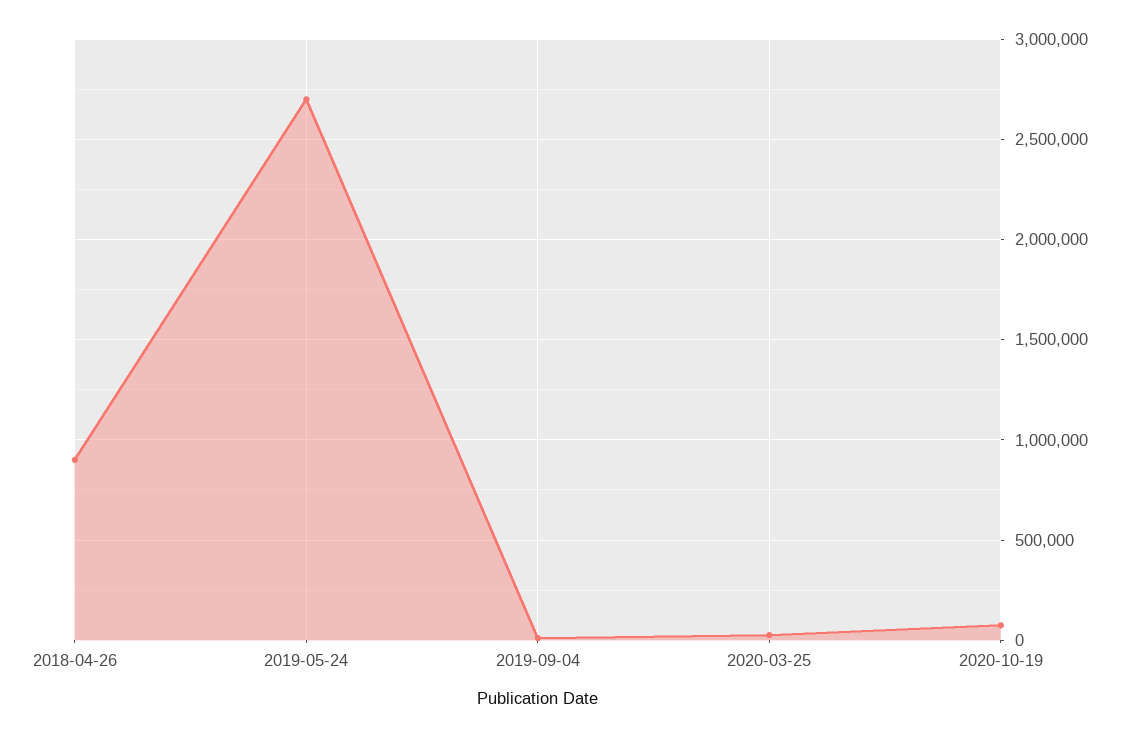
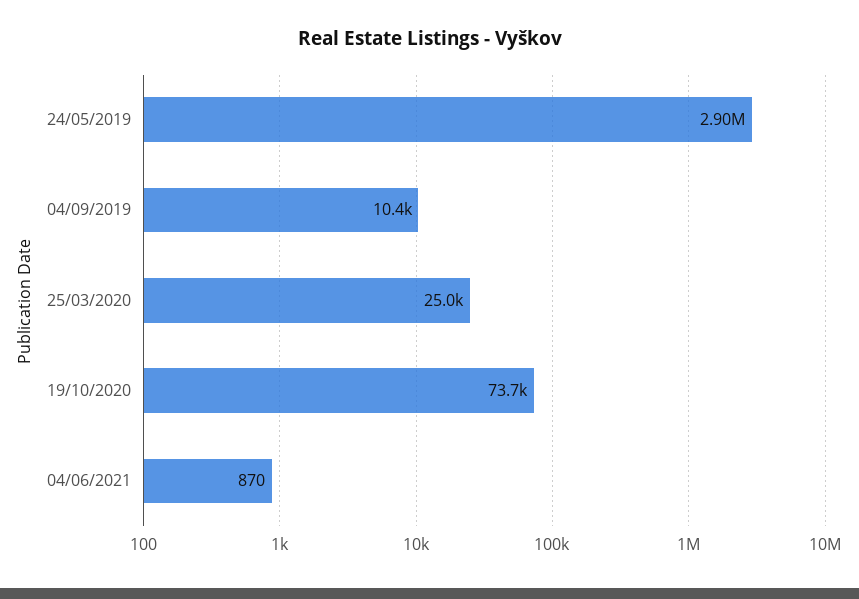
2018-04-26: 900000 -> none
2019-05-24: 2700000 -> 2900000
04/06/2021: none -> 870

